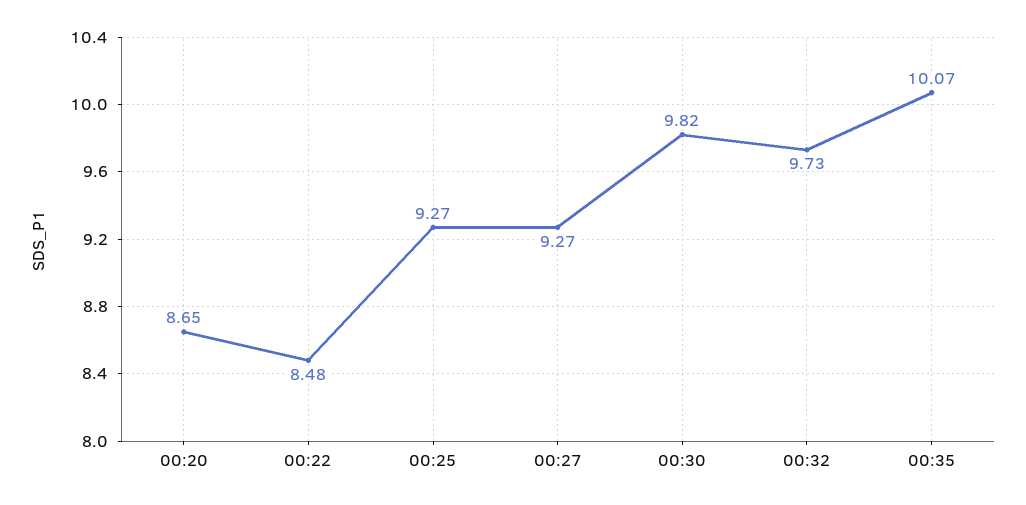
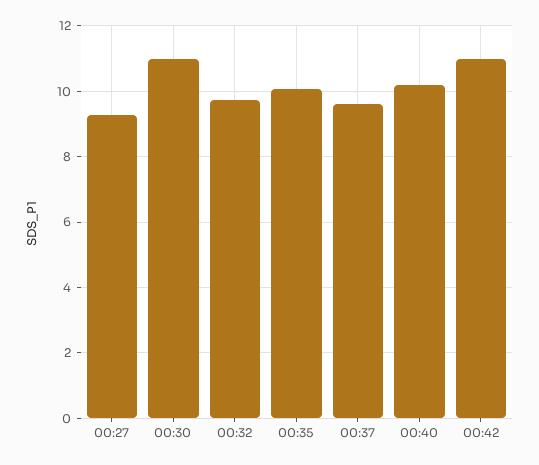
00:20: 8.65 -> none
00:22: 8.48 -> none
00:25: 9.27 -> none
00:30: 9.82 -> 11
00:37: none -> 9.6
00:40: none -> 10.2
00:42: none -> 11

